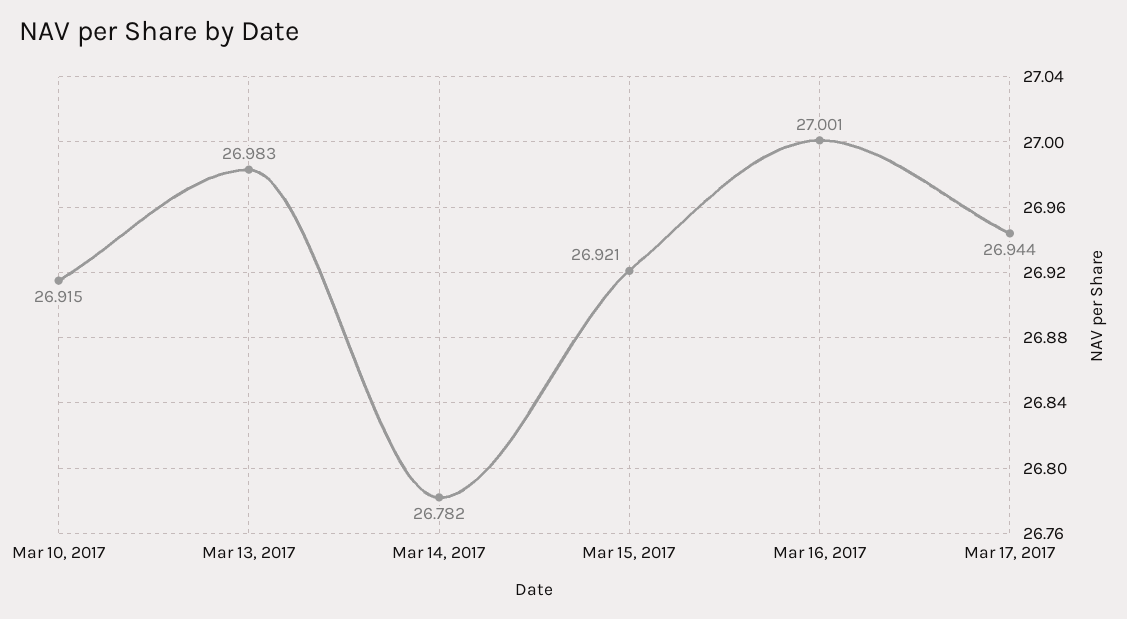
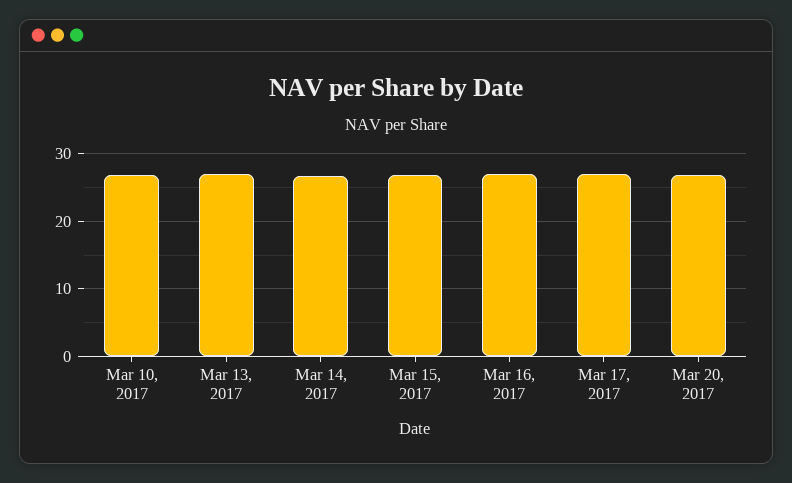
Mar 20, 2017: none -> 27

